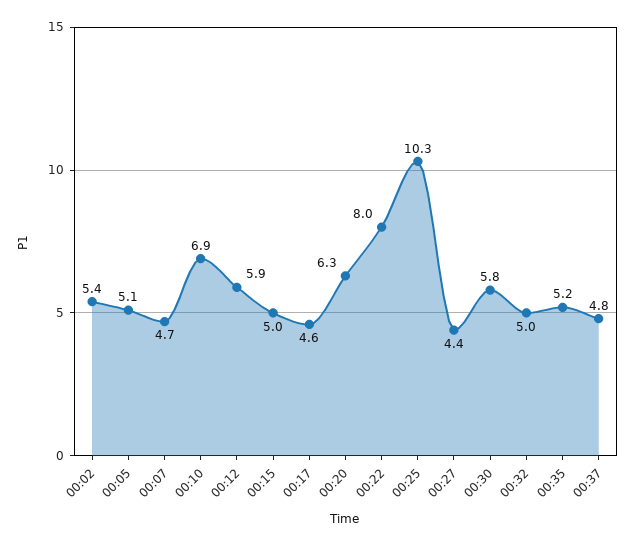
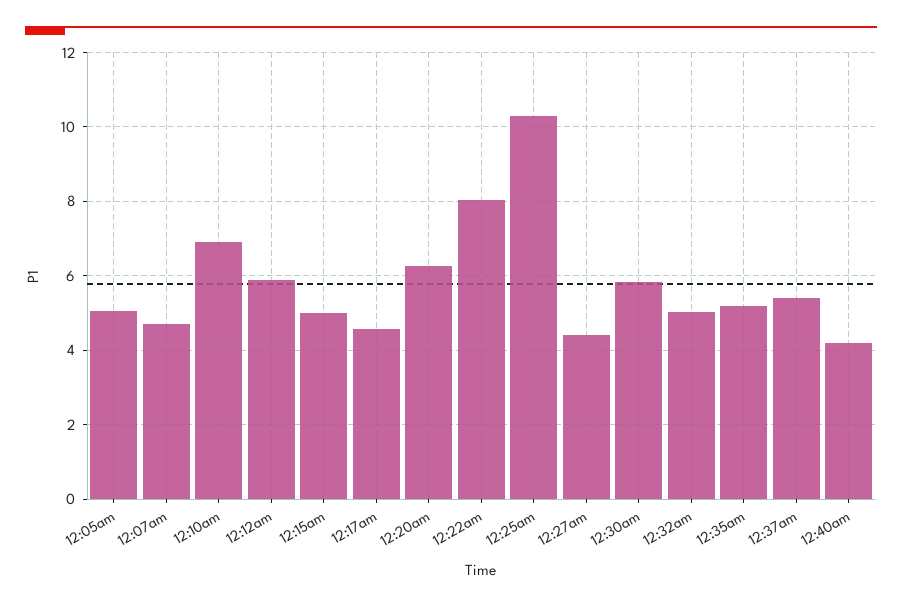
00:02: 5.4 -> none
00:37: 4.8 -> 5.4
12:40am: none -> 4.2

